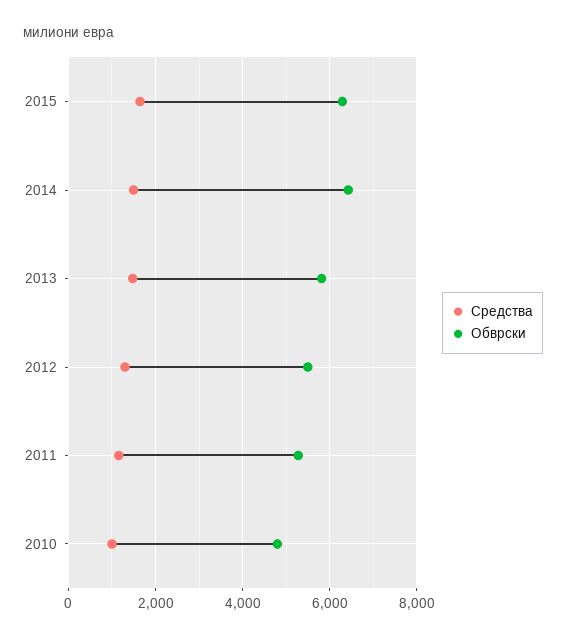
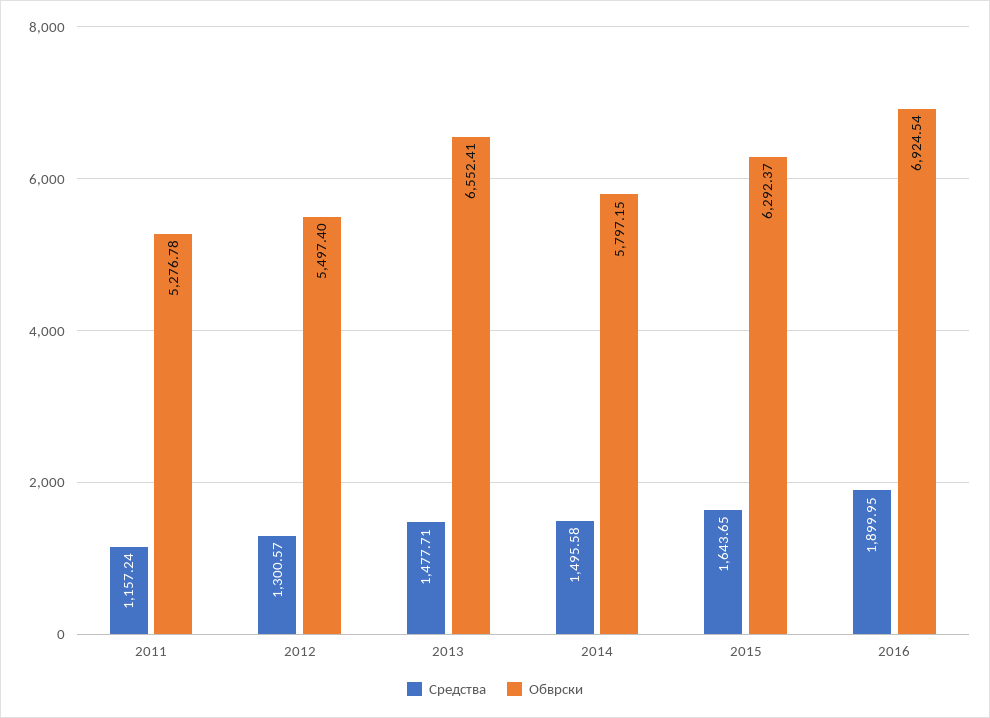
Обврски, 2014: 6400 -> 5797.15
Обврски, 2013: 5800 -> 6552.41
Средства, 2010: 1000 -> none
Обврски, 2010: 4800 -> none
Средства, 2016: none -> 1899.95
Обврски, 2016: none -> 6924.54

